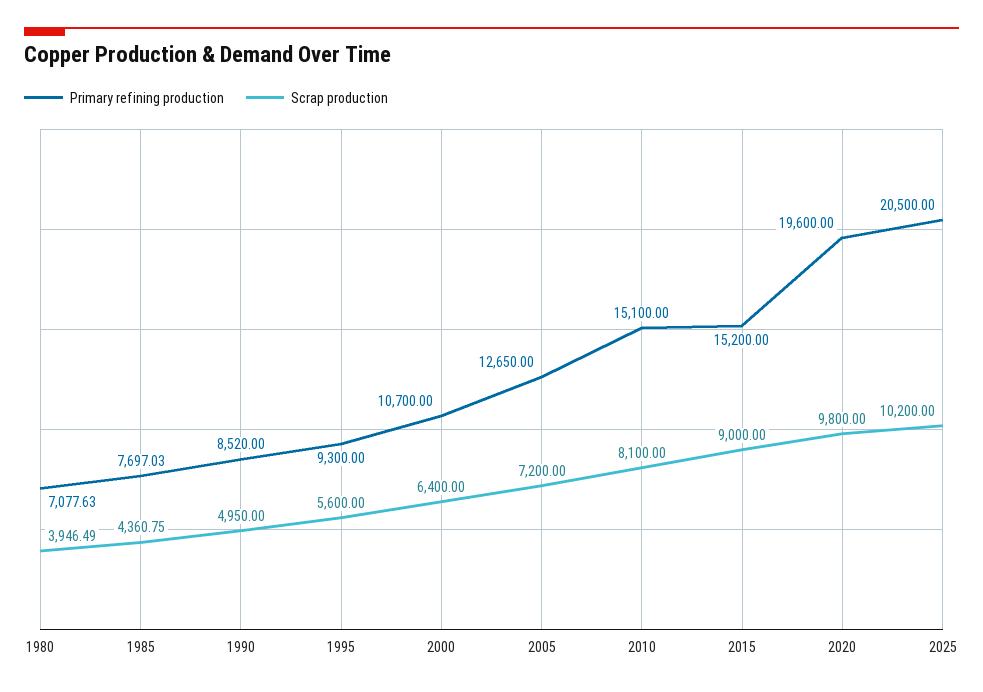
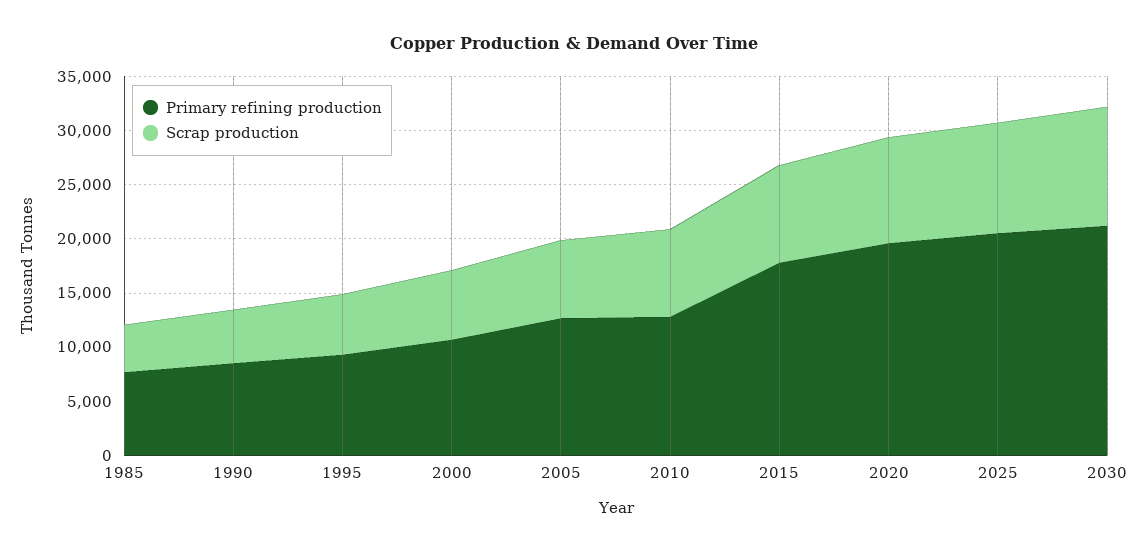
Primary refining production, 1980: 7077.63 -> none
Scrap production, 1980: 3946.49 -> none
Primary refining production, 2010: 15100 -> 13000
Primary refining production, 2015: 15200 -> 18000
Primary refining production, 2030: none -> 21000
Scrap production, 2030: none -> 11000

